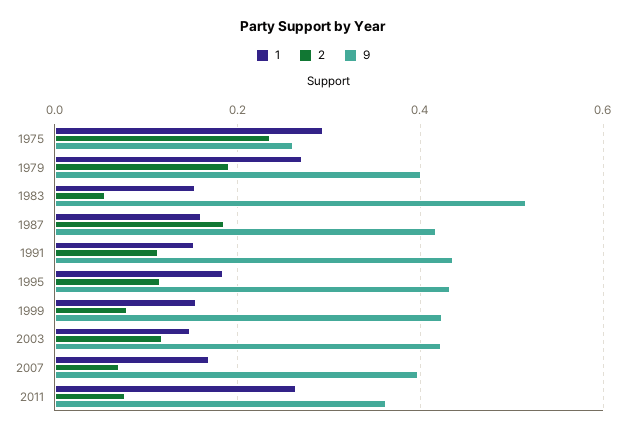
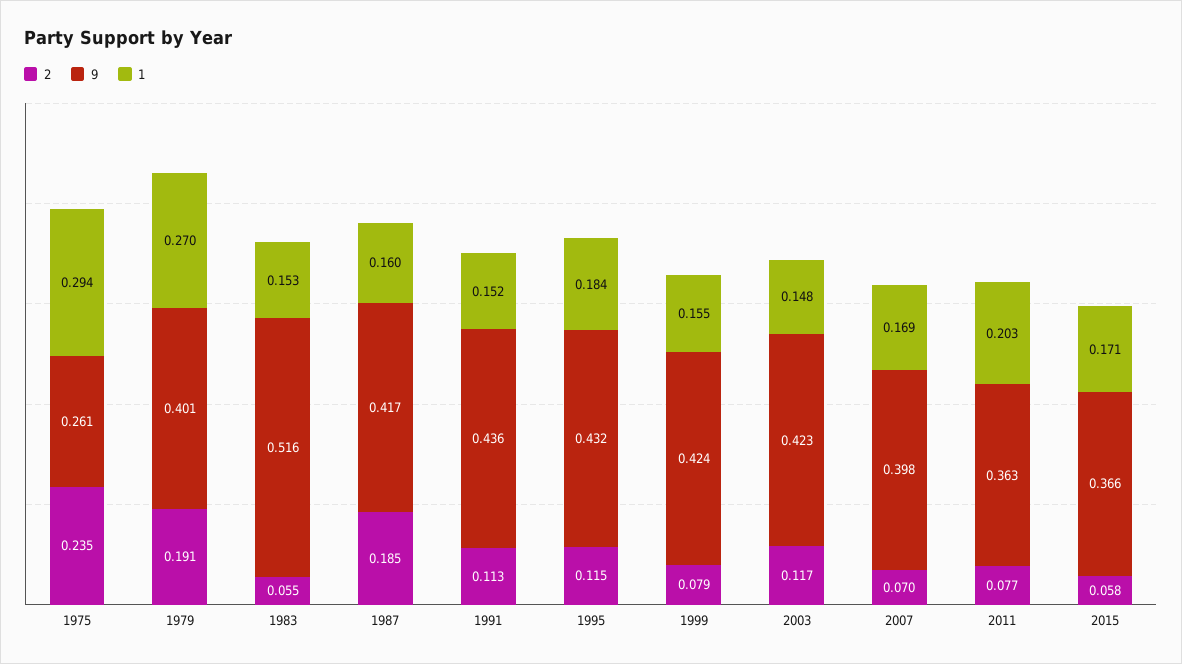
1, 2011: 0.26 -> 0.203
2, 2015: none -> 0.058
9, 2015: none -> 0.366
1, 2015: none -> 0.171

